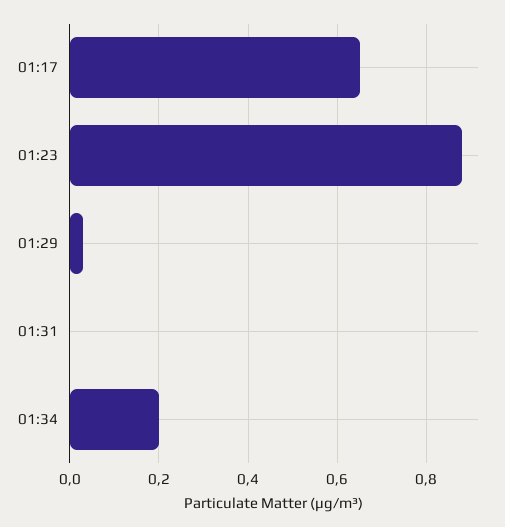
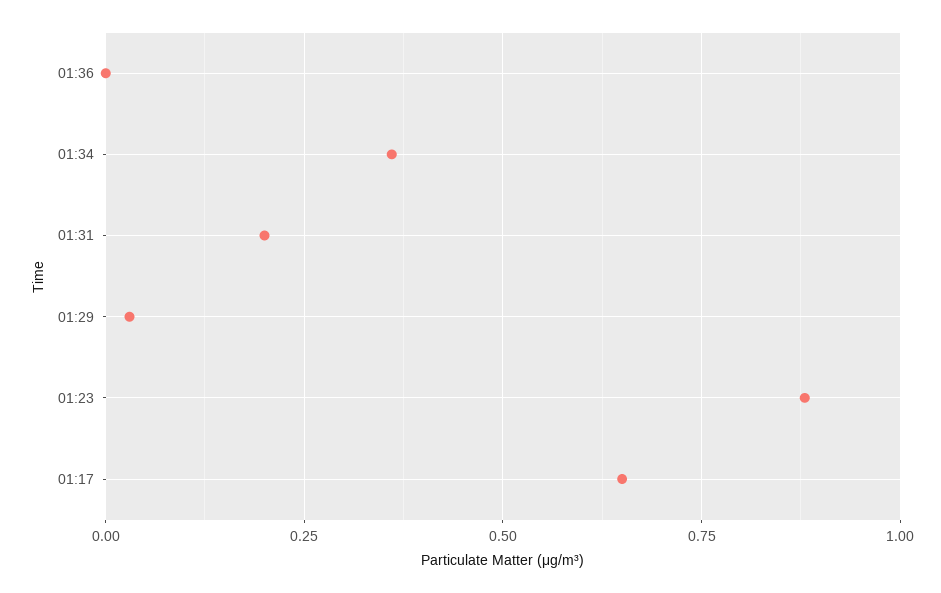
01:31: 0 -> 0.2
01:34: 0.2 -> 0.35
01:36: none -> 0

